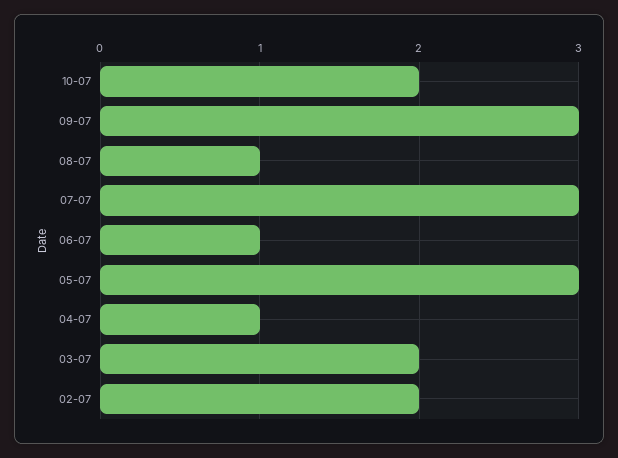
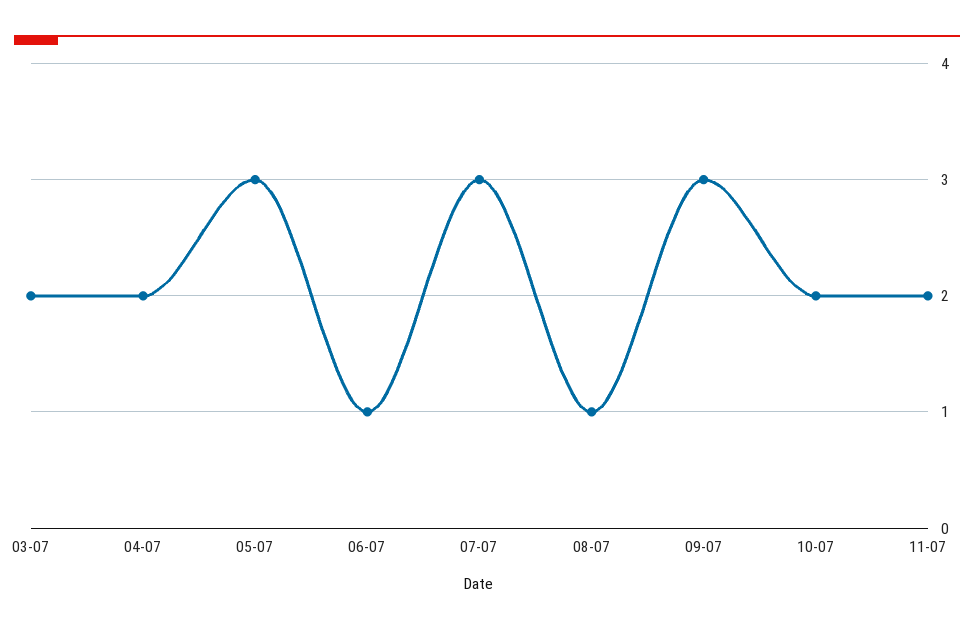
04-07: 1 -> 2
02-07: 2 -> none
11-07: none -> 2

